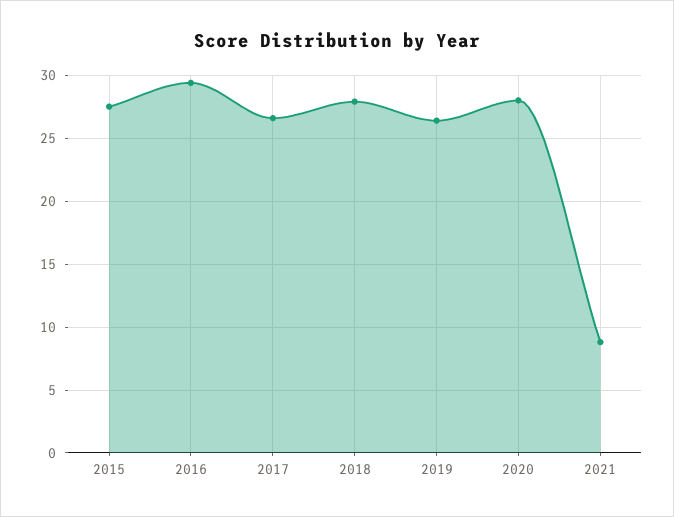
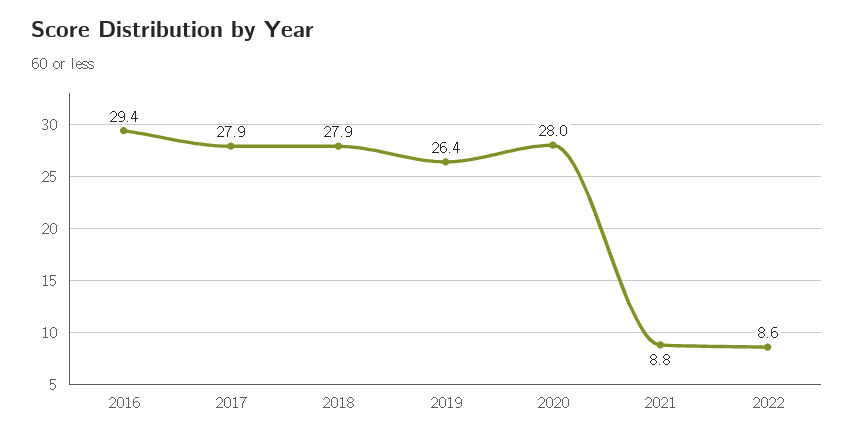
2015: 27.5 -> none
2017: 26.5 -> 27.9
2022: none -> 8.6

